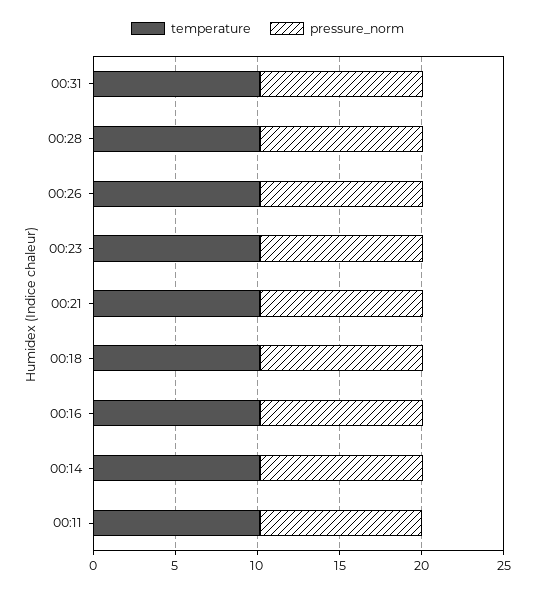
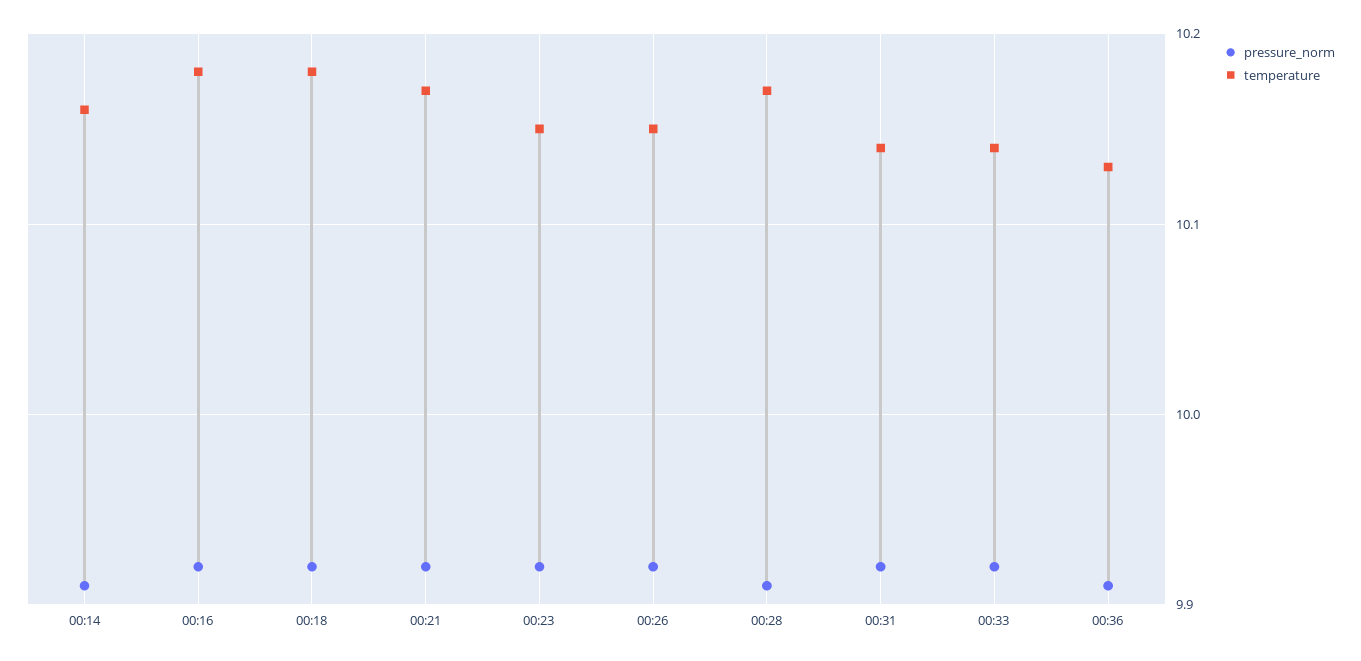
temperature, 00:11: 10 -> none
pressure_norm, 00:11: 10 -> none
pressure_norm, 00:33: none -> 9.92
temperature, 00:33: none -> 10.14
pressure_norm, 00:36: none -> 9.91
temperature, 00:36: none -> 10.13

